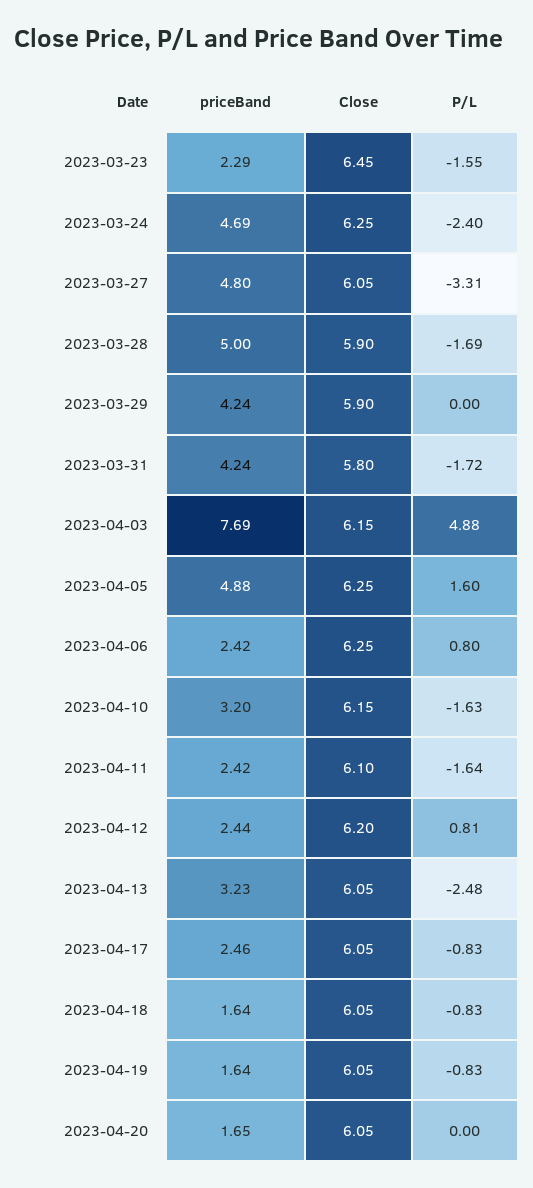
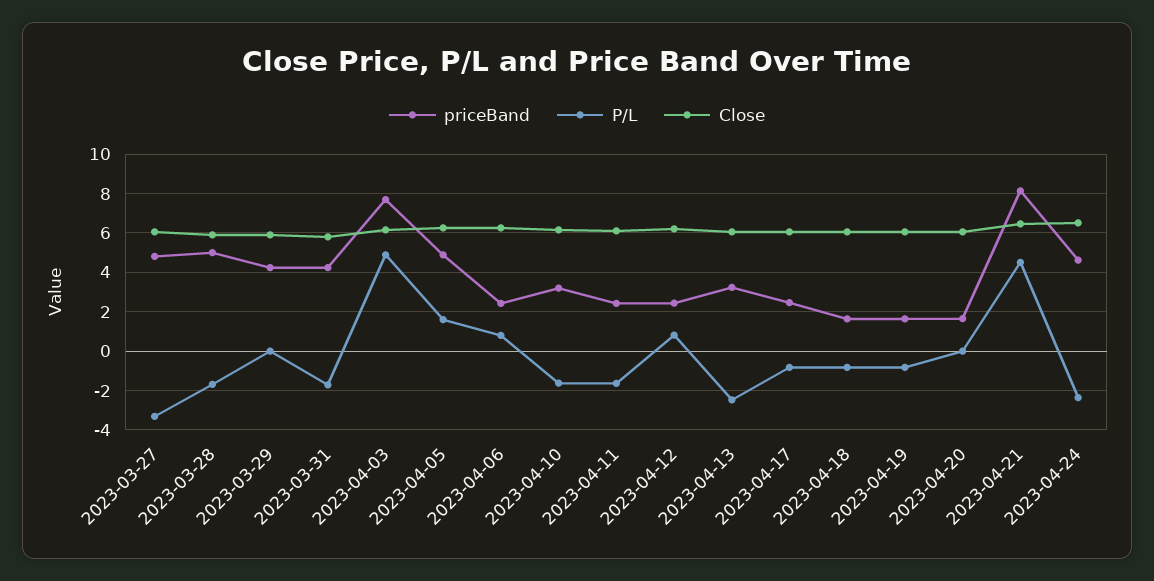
priceBand, 2023-03-23: 2.29 -> none
Close, 2023-03-23: 6.45 -> none
P/L, 2023-03-23: -1.55 -> none
priceBand, 2023-03-24: 4.69 -> none
Close, 2023-03-24: 6.25 -> none
P/L, 2023-03-24: -2.4 -> none
priceBand, 2023-04-21: none -> 8
P/L, 2023-04-21: none -> 4.5
Close, 2023-04-21: none -> 6.5
priceBand, 2023-04-24: none -> 4.5
P/L, 2023-04-24: none -> -2.5
Close, 2023-04-24: none -> 6.5

